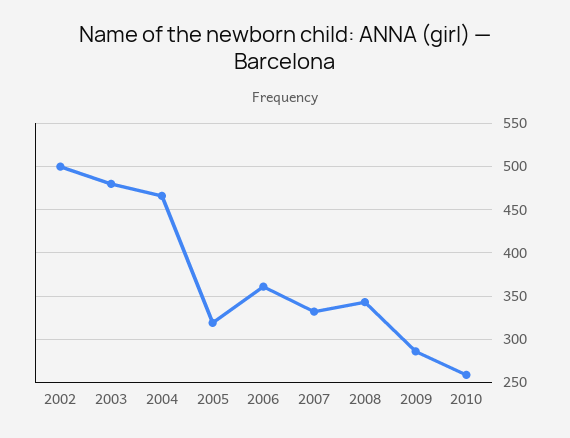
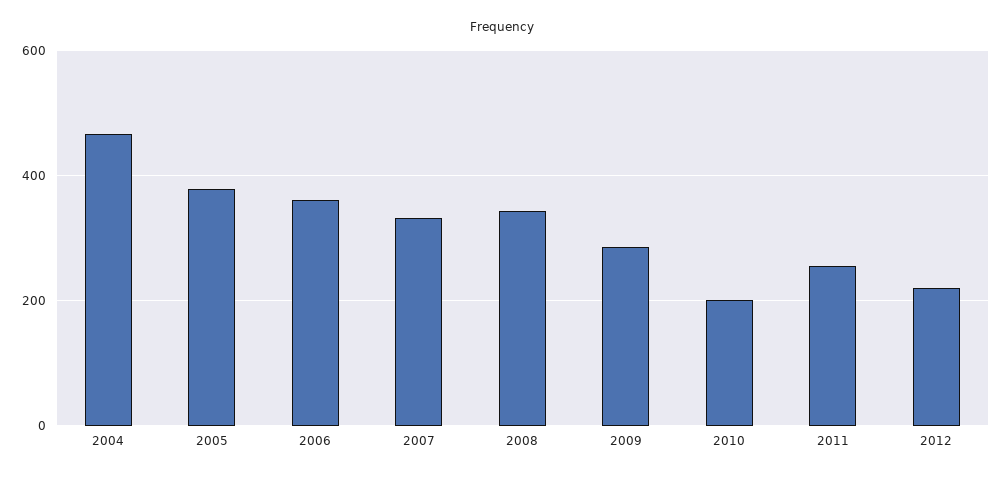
2002: 500 -> none
2003: 480 -> none
2005: 320 -> 380
2010: 260 -> 200
2011: none -> 260
2012: none -> 220

